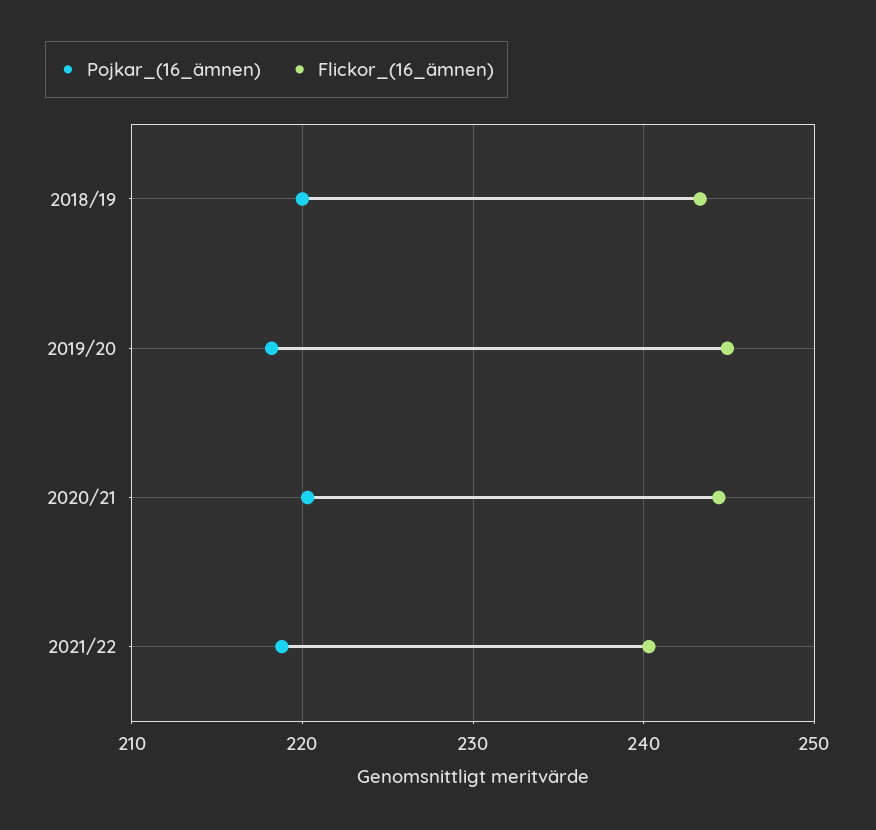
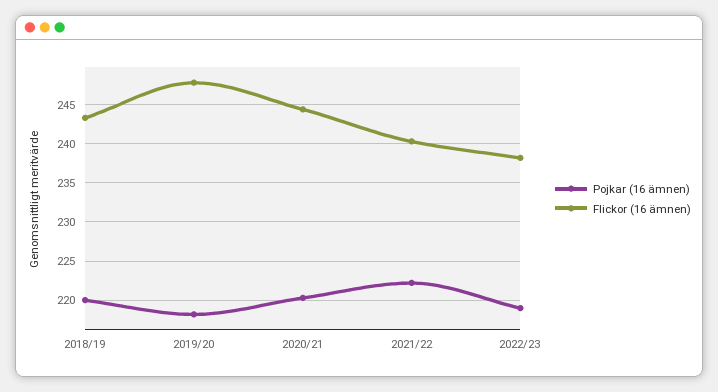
Flickor_(16_ämnen), 2019/20: 245 -> 248
Pojkar_(16_ämnen), 2021/22: 219 -> 222
Pojkar_(16_ämnen), 2022/23: none -> 219
Flickor_(16_ämnen), 2022/23: none -> 238

